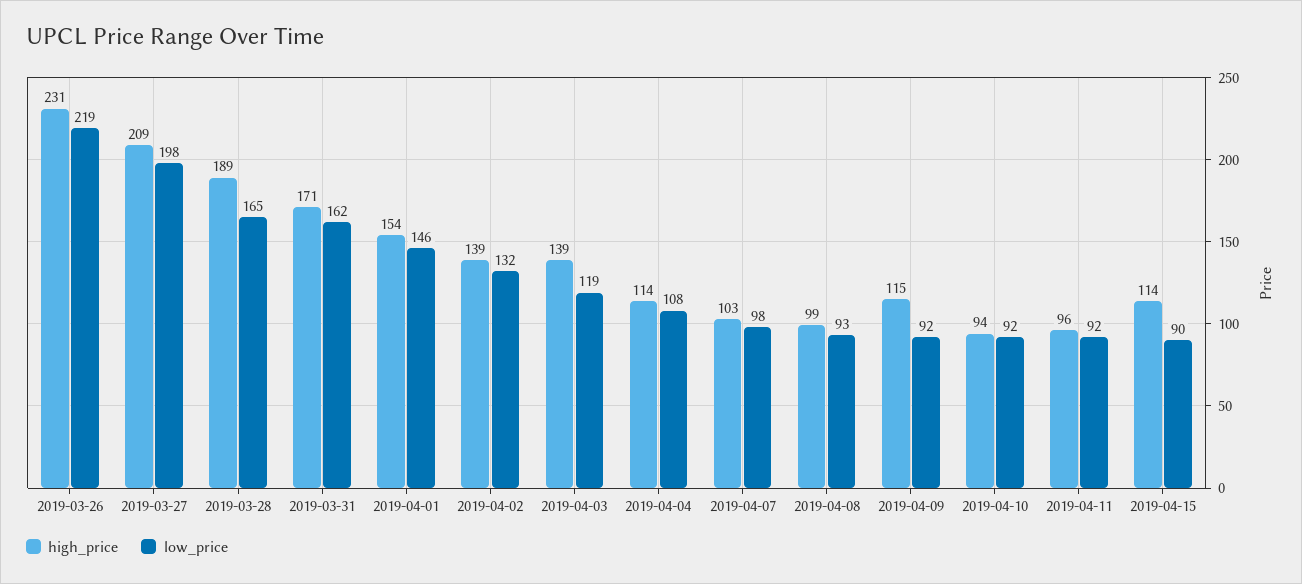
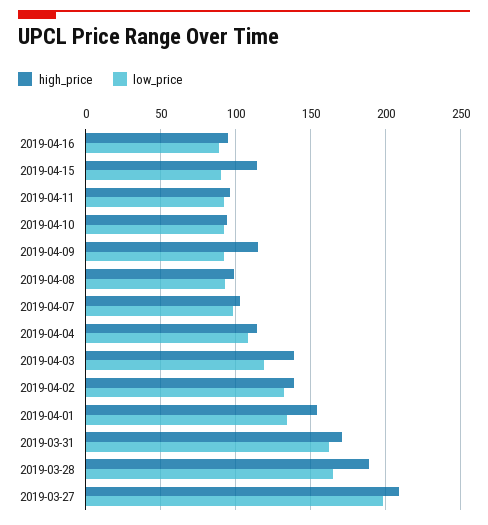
high_price, 2019-03-26: 231 -> none
low_price, 2019-03-26: 219 -> none
low_price, 2019-04-01: 146 -> 135
high_price, 2019-04-16: none -> 95
low_price, 2019-04-16: none -> 90

